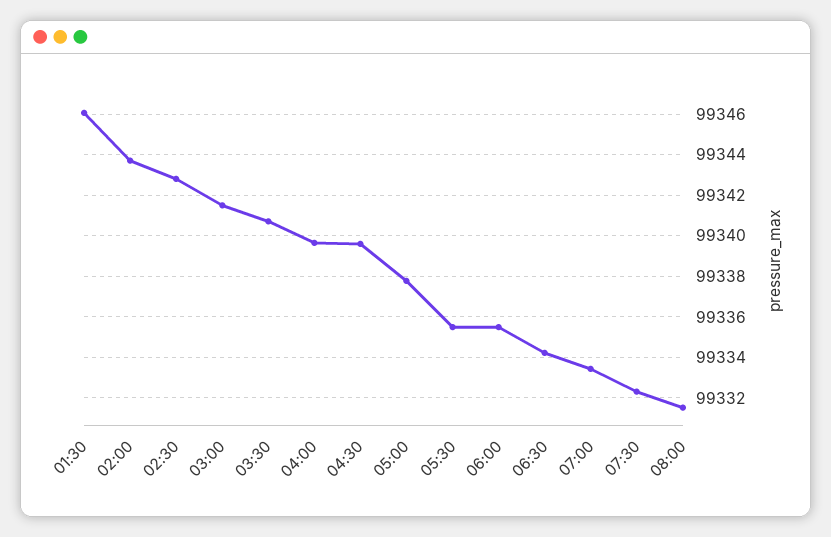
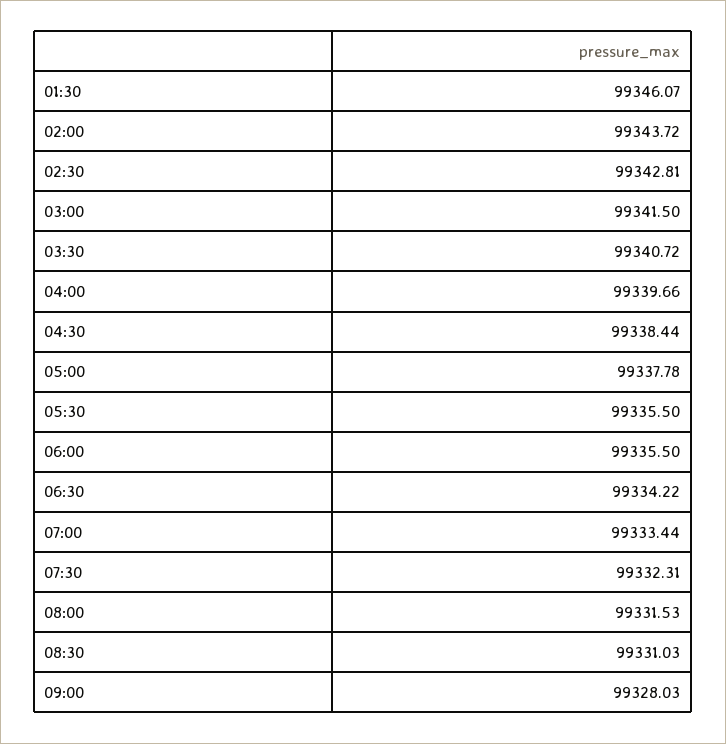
04:30: 99339.5 -> 99338.44
08:30: none -> 99331.03
09:00: none -> 99328.03

